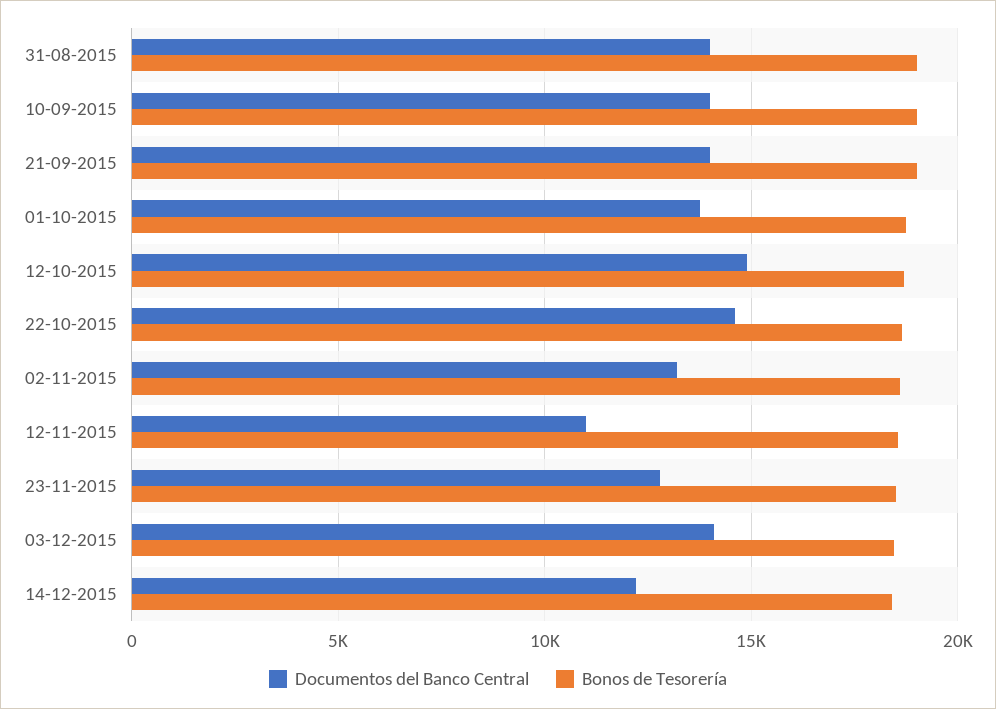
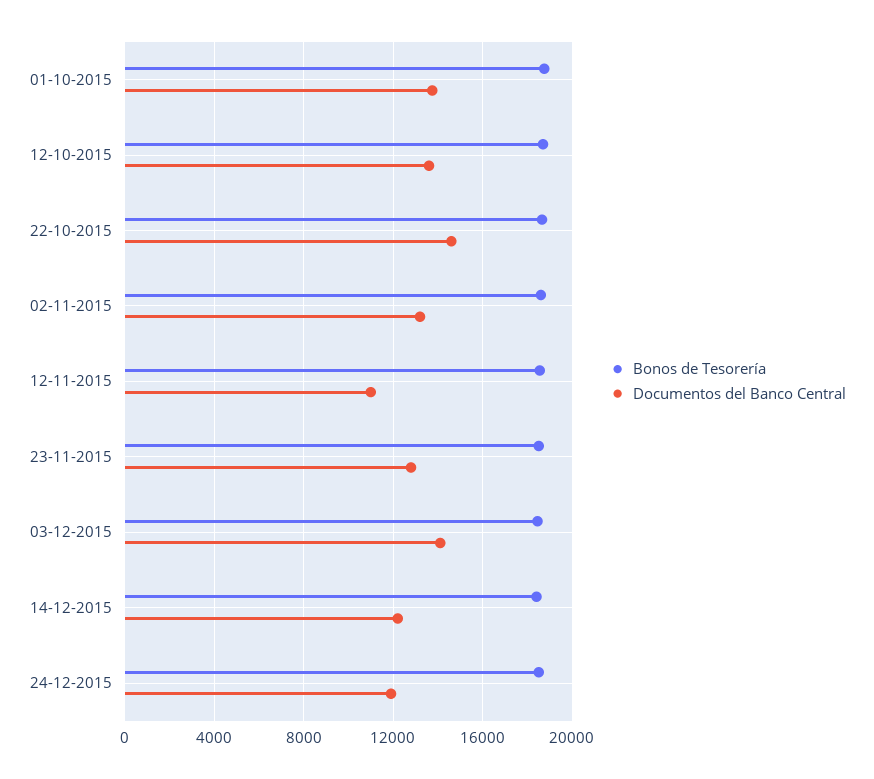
Documentos del Banco Central, 31-08-2015: 14000 -> none
Bonos de Tesorería, 31-08-2015: 19000 -> none
Documentos del Banco Central, 10-09-2015: 14000 -> none
Bonos de Tesorería, 10-09-2015: 19000 -> none
Documentos del Banco Central, 21-09-2015: 14000 -> none
Bonos de Tesorería, 21-09-2015: 19000 -> none
Documentos del Banco Central, 12-10-2015: 15000 -> 13500
Bonos de Tesorería, 24-12-2015: none -> 18500
Documentos del Banco Central, 24-12-2015: none -> 12000

